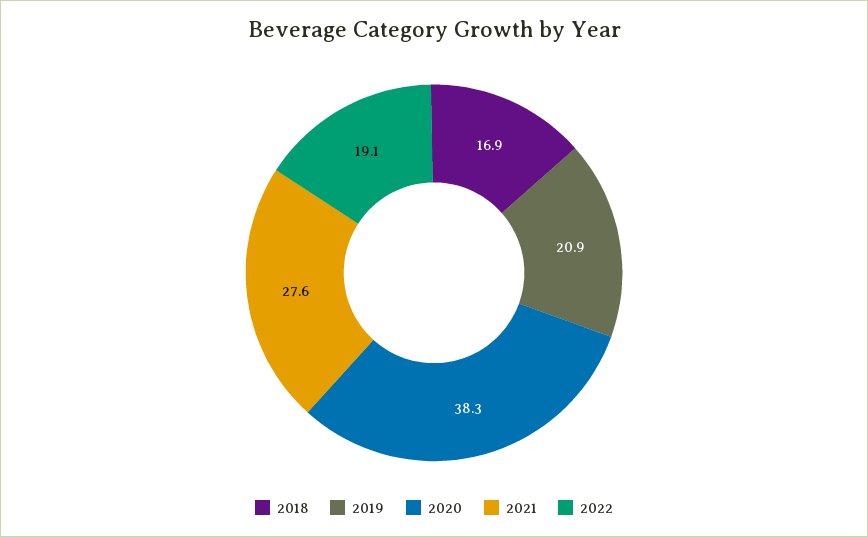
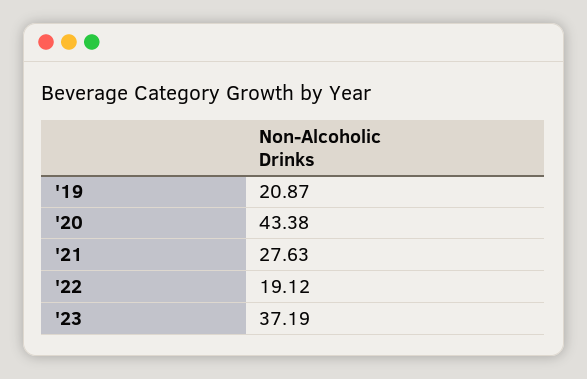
2018: 16.9 -> none
2020: 38.3 -> 43.38
'23: none -> 37.19

